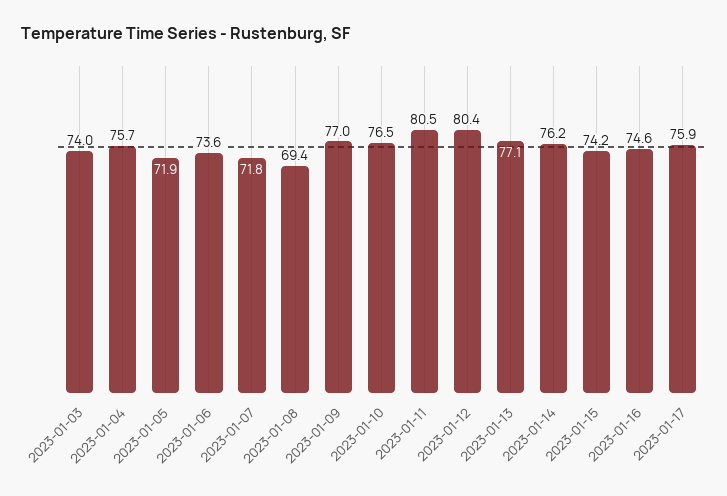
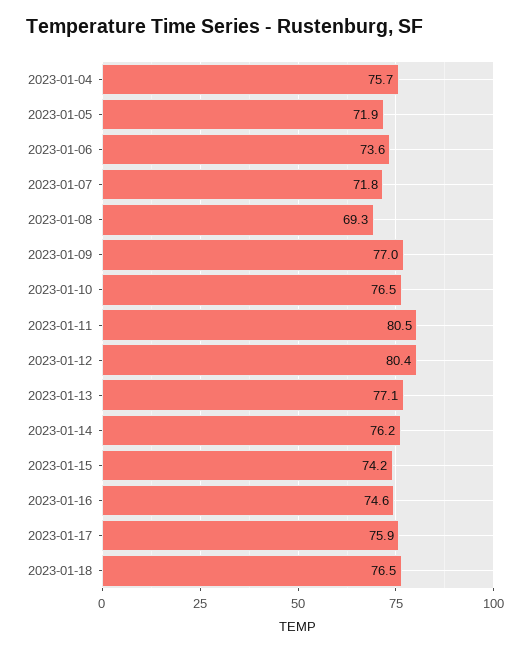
2023-01-03: 74 -> none
2023-01-08: 69.4 -> 69.3
2023-01-18: none -> 76.5

